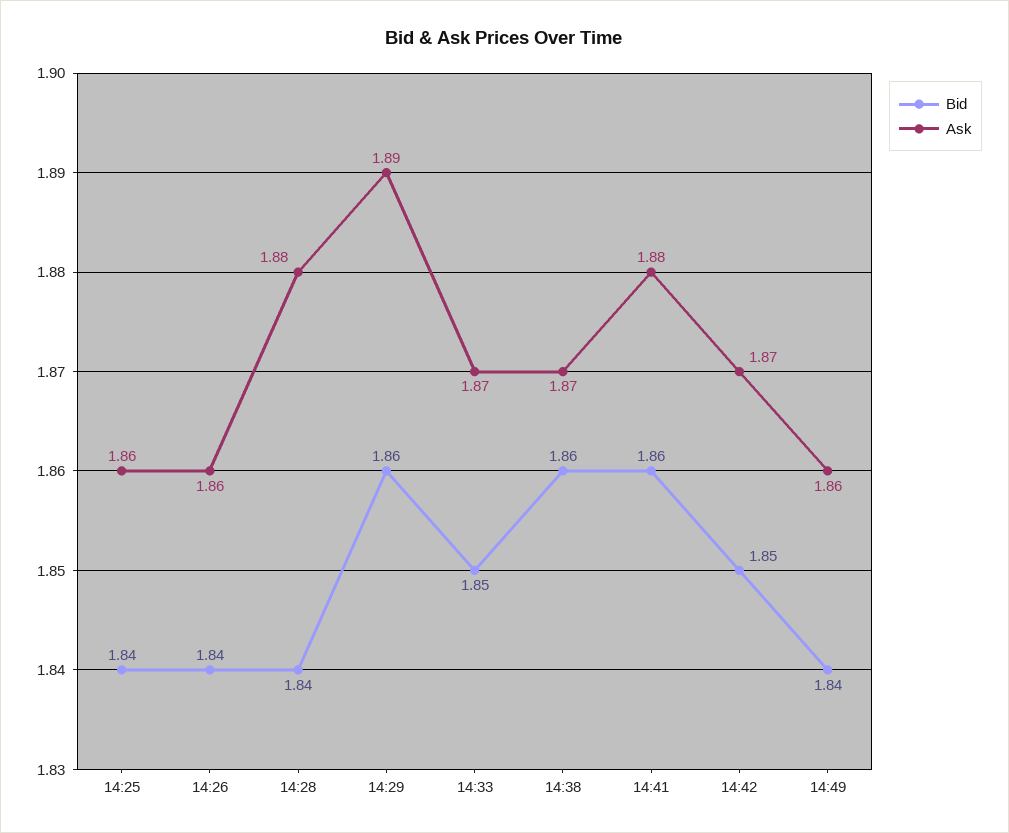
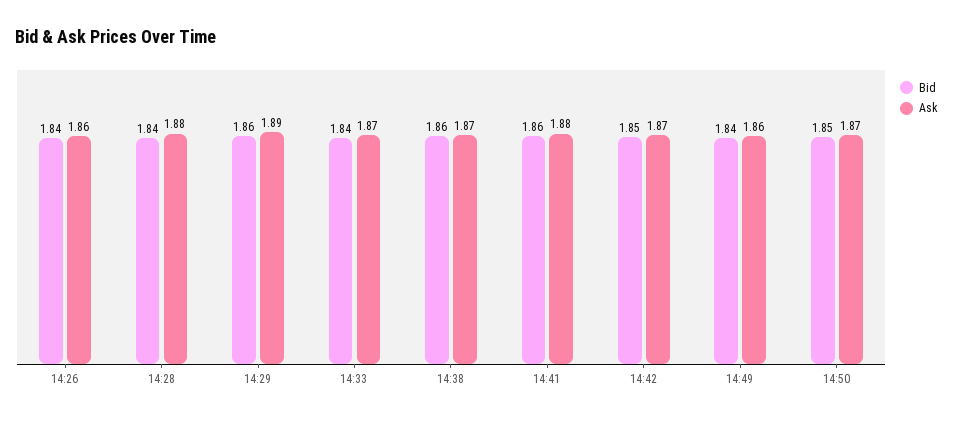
Bid, 14:25: 1.84 -> none
Ask, 14:25: 1.86 -> none
Bid, 14:33: 1.85 -> 1.84
Bid, 14:50: none -> 1.85
Ask, 14:50: none -> 1.87

